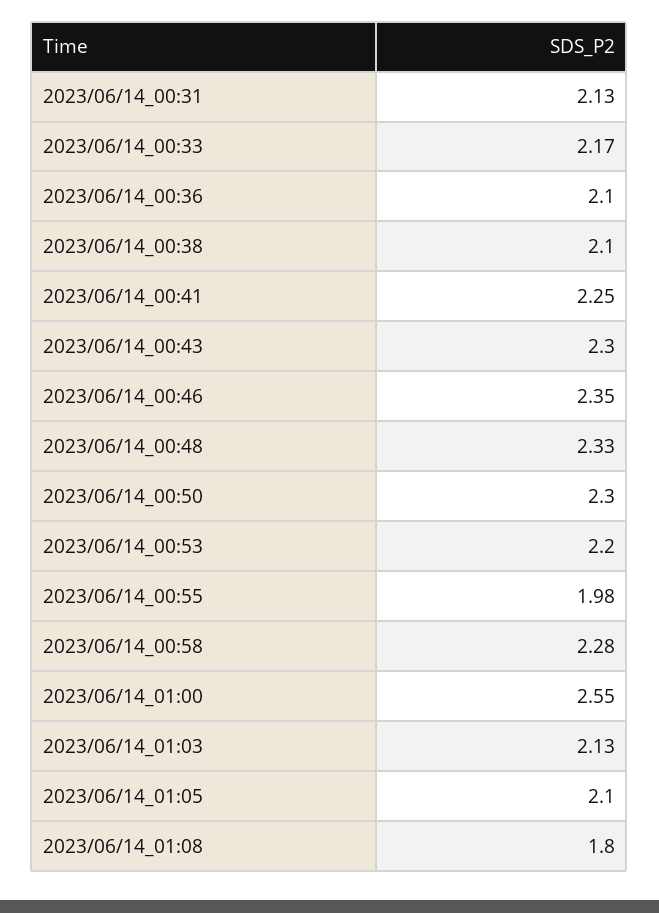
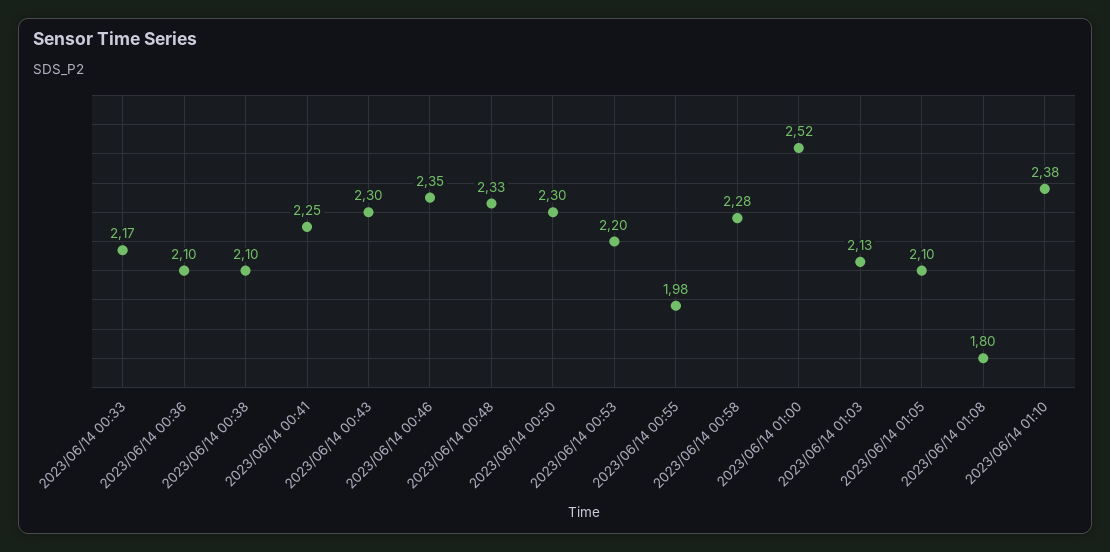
2023/06/14_00:31: 2.13 -> none
2023/06/14_01:00: 2.55 -> 2.52
2023/06/14 01:10: none -> 2.38

